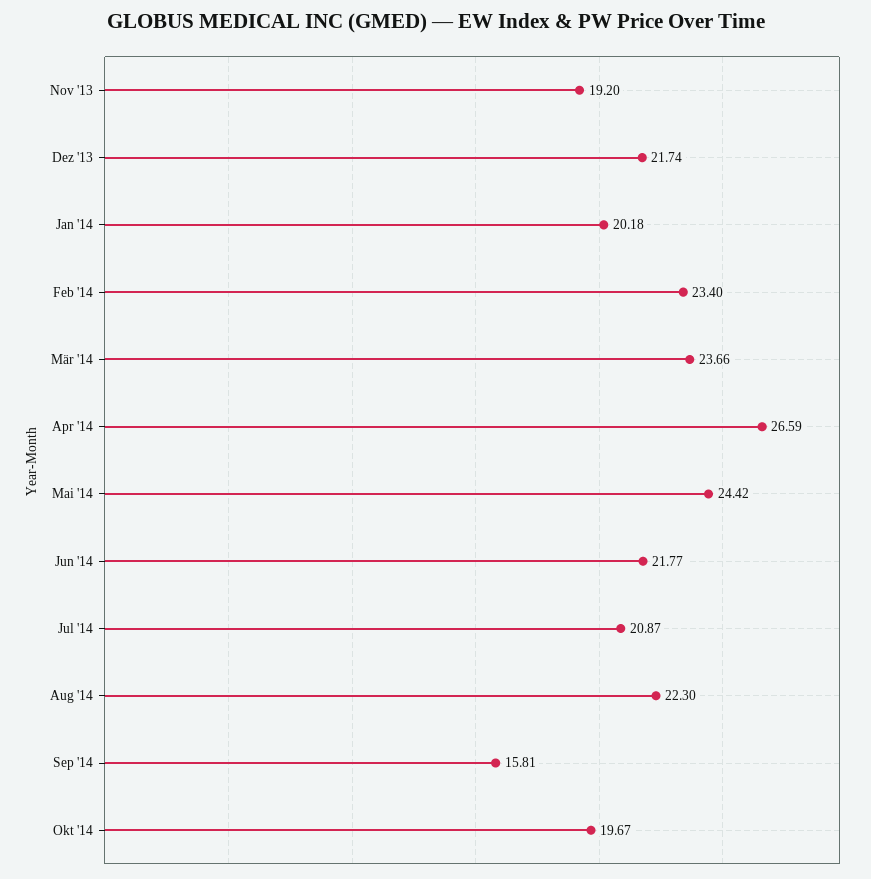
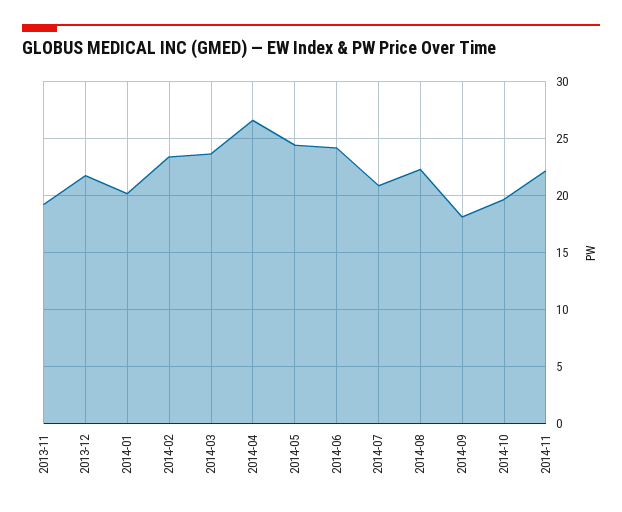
Jun '14: 21.77 -> 24
Sep '14: 15.81 -> 18
2014-11: none -> 22

